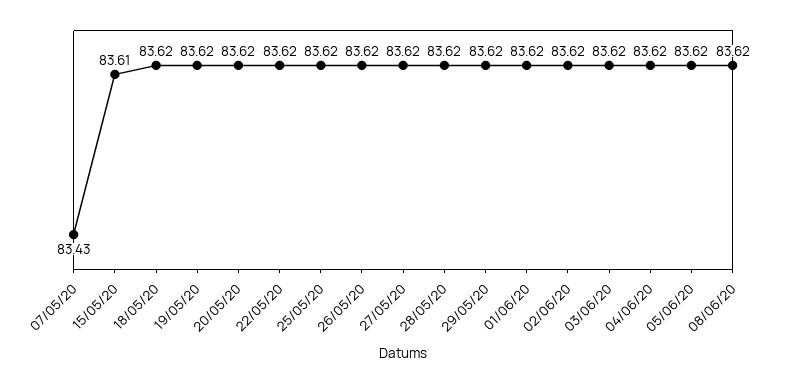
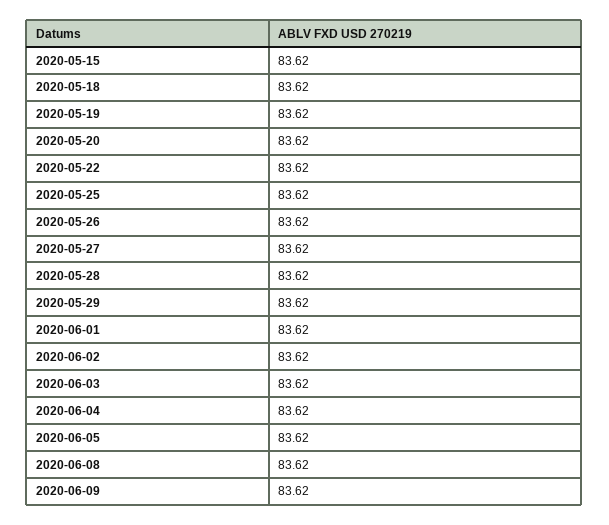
07/05/20: 83.43 -> none
15/05/20: 83.61 -> 83.62
2020-06-09: none -> 83.62

